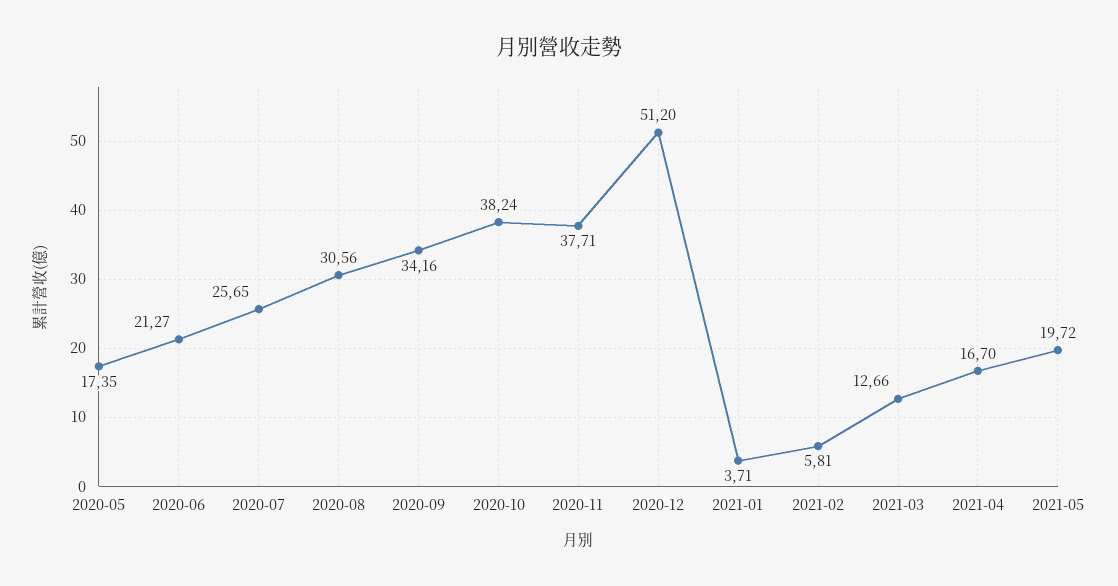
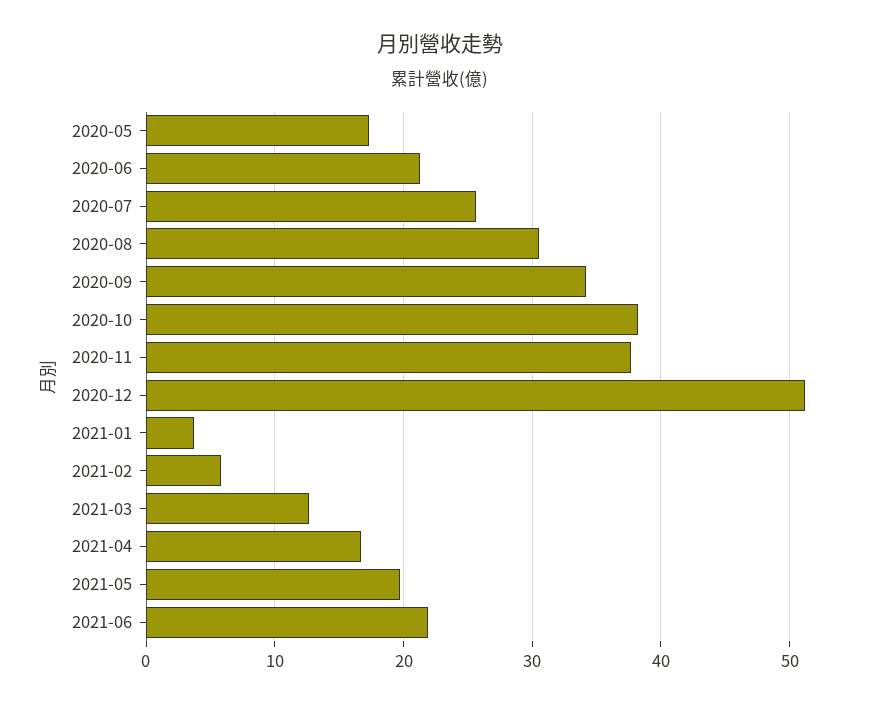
2021-06: none -> 22

